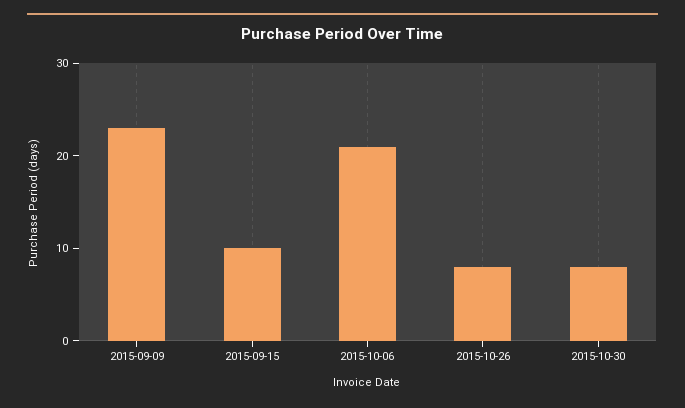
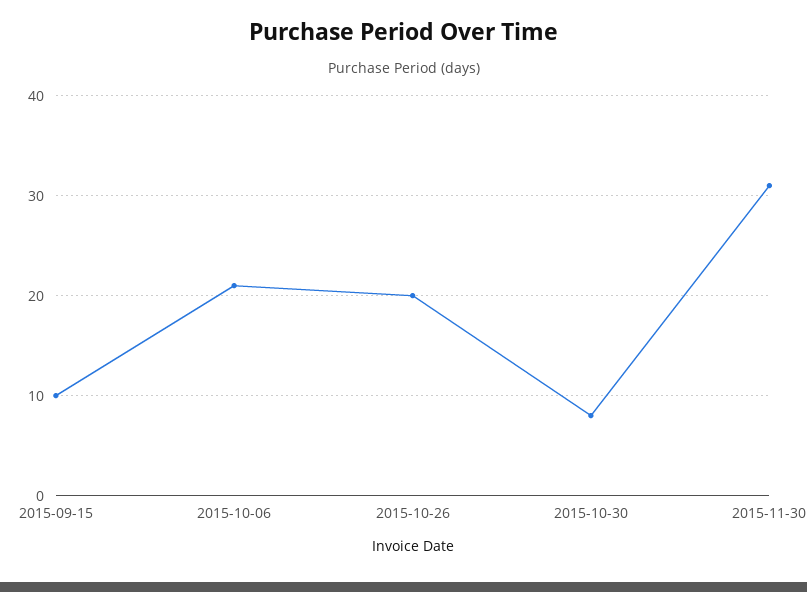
2015-09-09: 23 -> none
2015-10-26: 8 -> 20
2015-11-30: none -> 31

